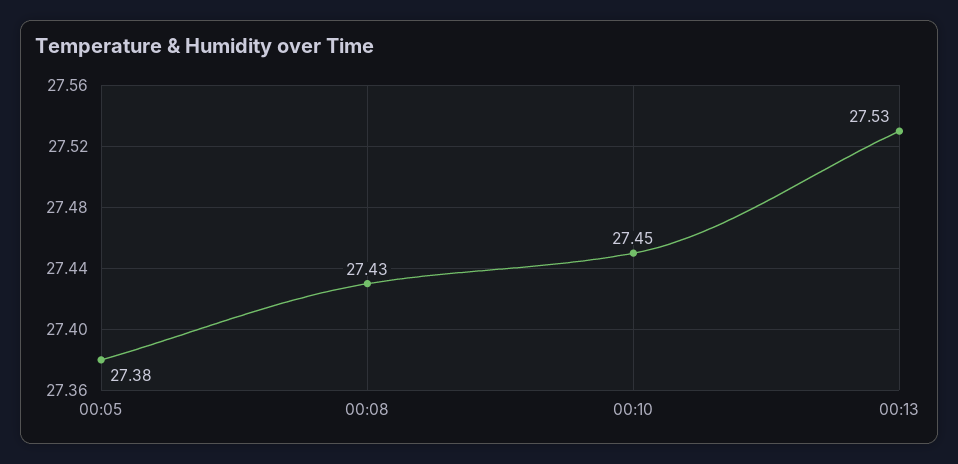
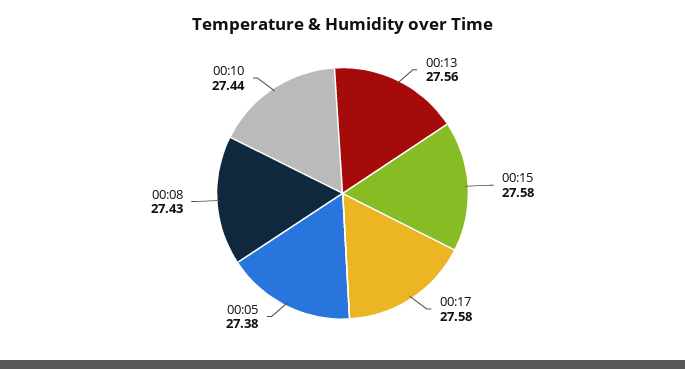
00:10: 27.45 -> 27.44
00:13: 27.53 -> 27.56
00:15: none -> 27.58
00:17: none -> 27.58

